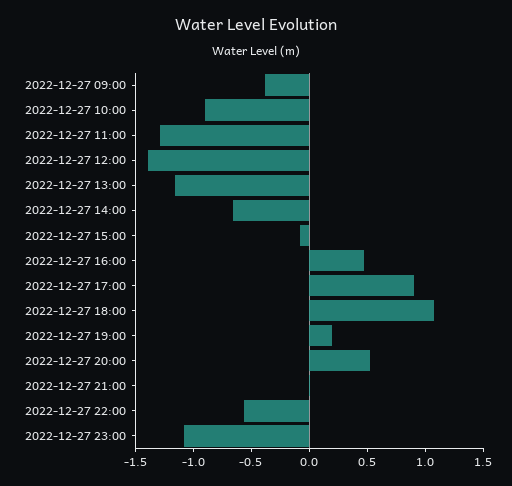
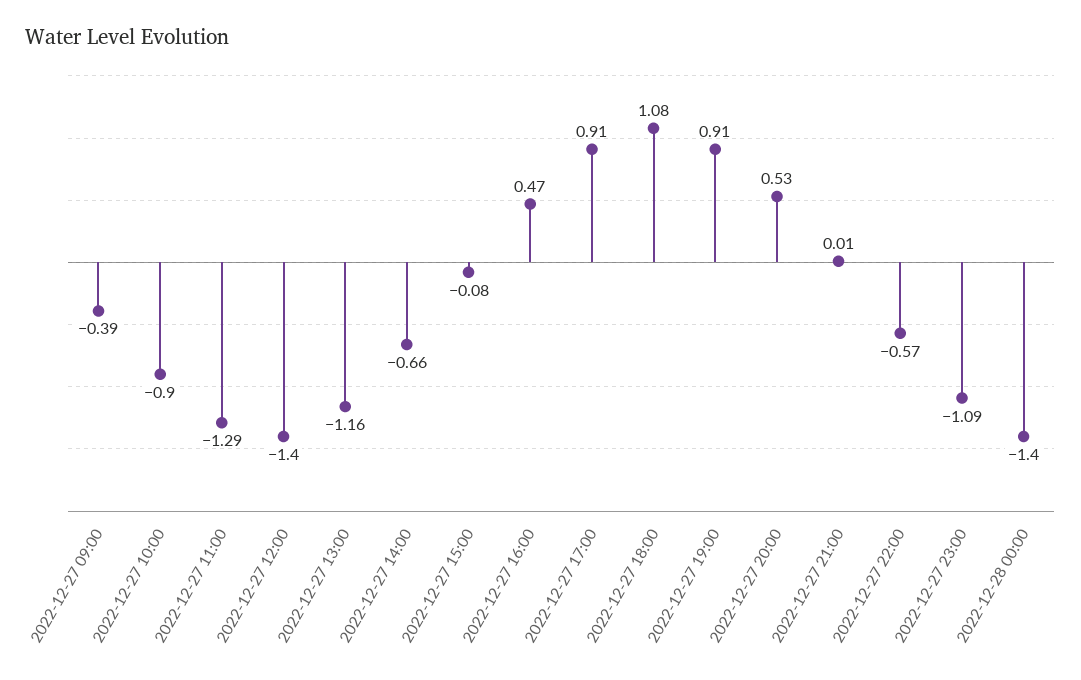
2022-12-27 19:00: 0.2 -> 0.91
2022-12-28 00:00: none -> -1.4

